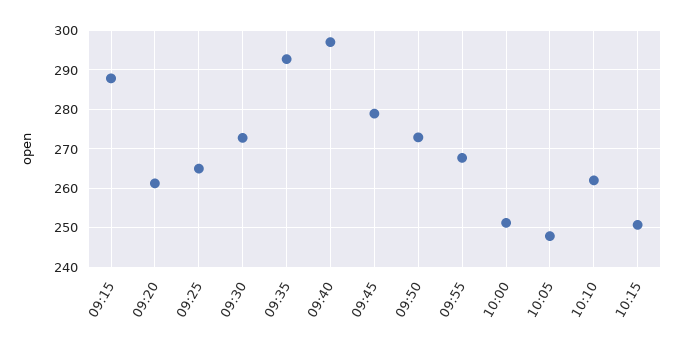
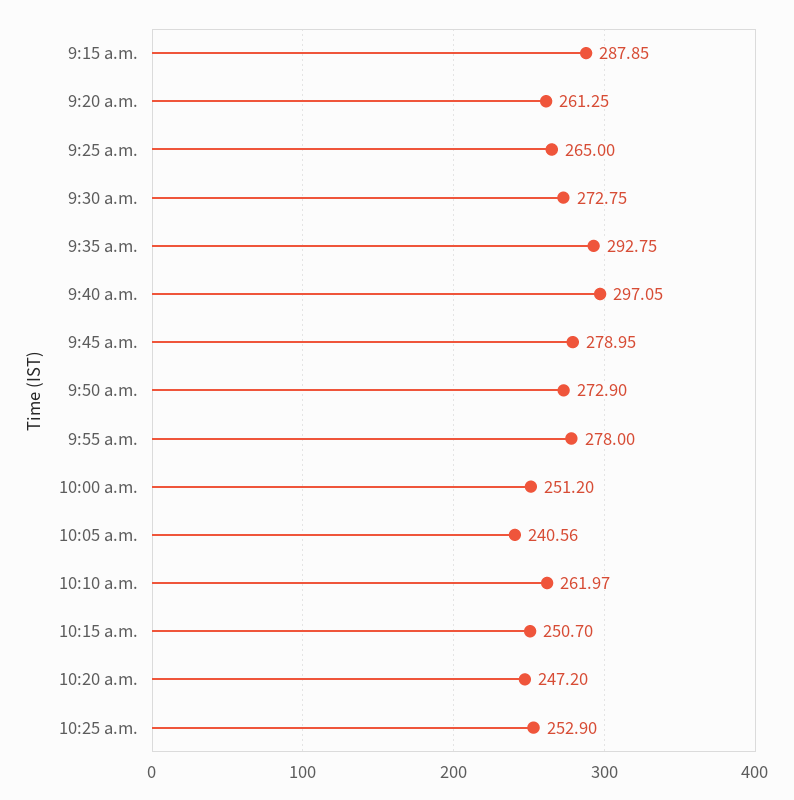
09:55: 268 -> 278
10:05: 248 -> 240.56
10:20 a.m.: none -> 247.2
10:25 a.m.: none -> 252.9

